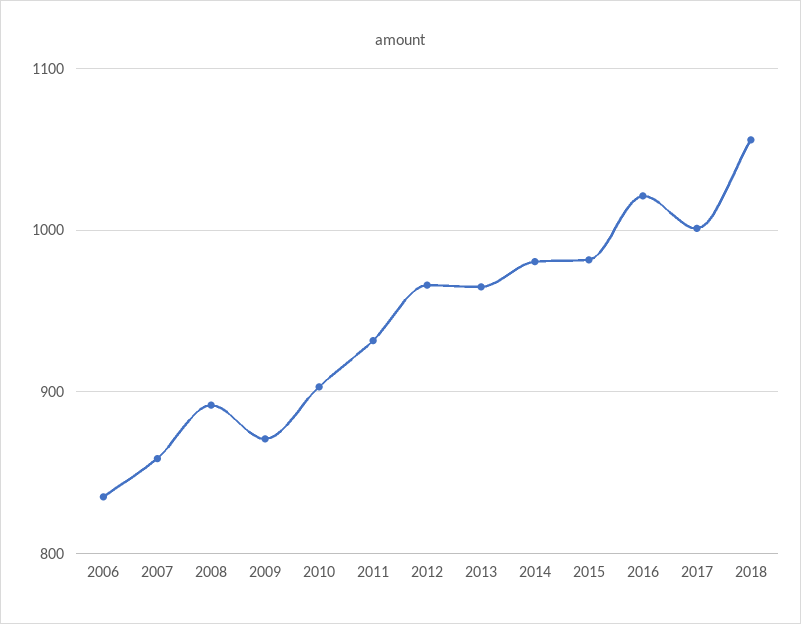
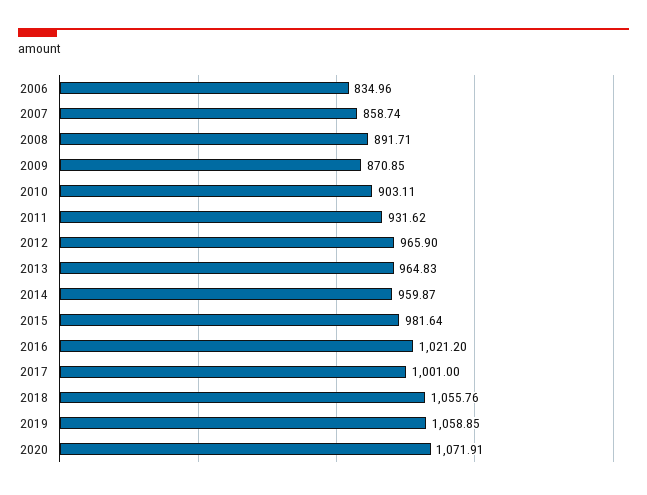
2014: 980 -> 959.87
2019: none -> 1058.85
2020: none -> 1071.91

